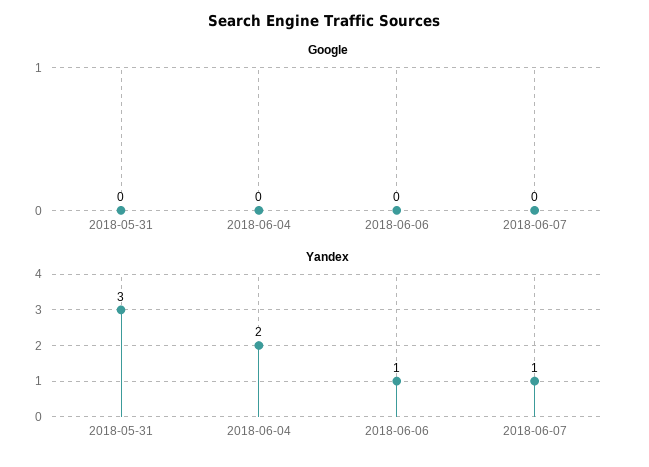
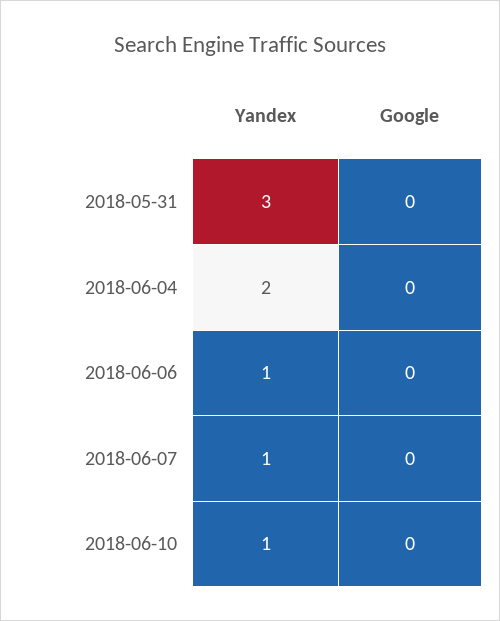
Yandex, 2018-06-10: none -> 1
Google, 2018-06-10: none -> 0

